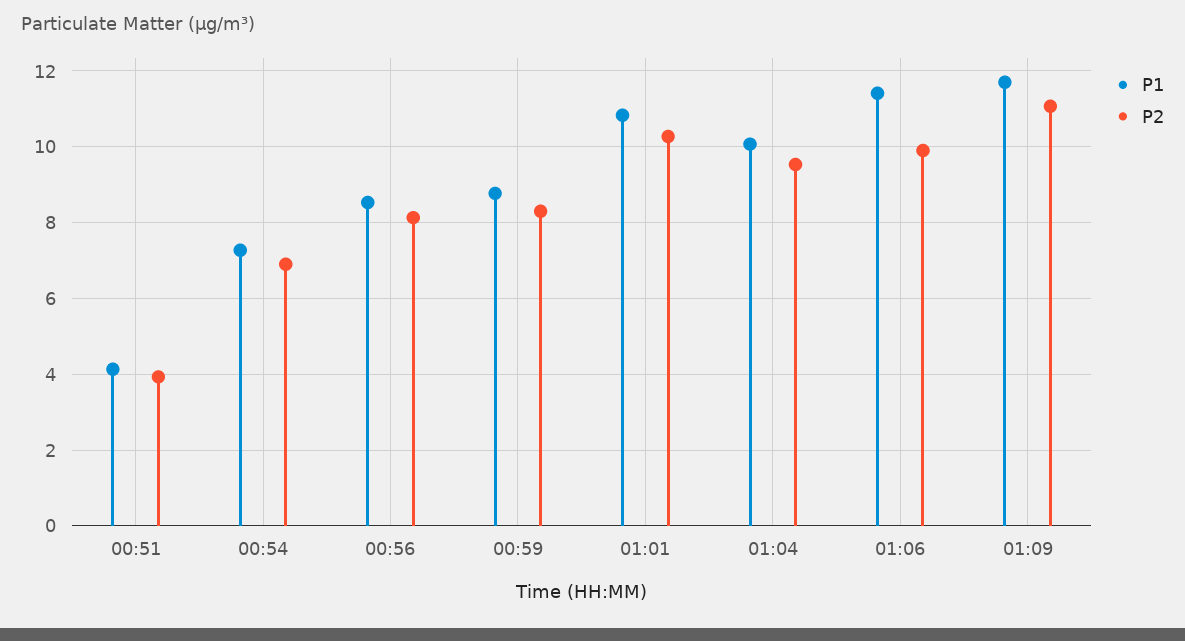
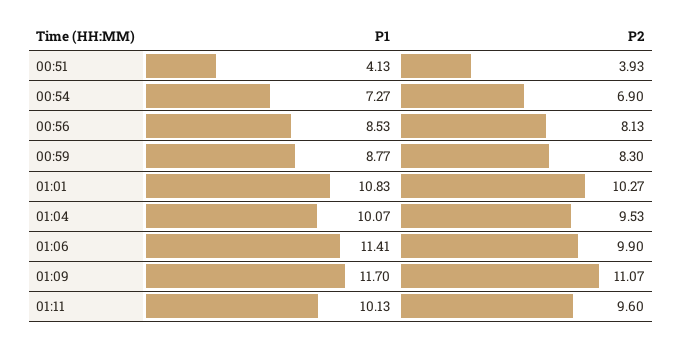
P1, 01:11: none -> 10.13
P2, 01:11: none -> 9.6

